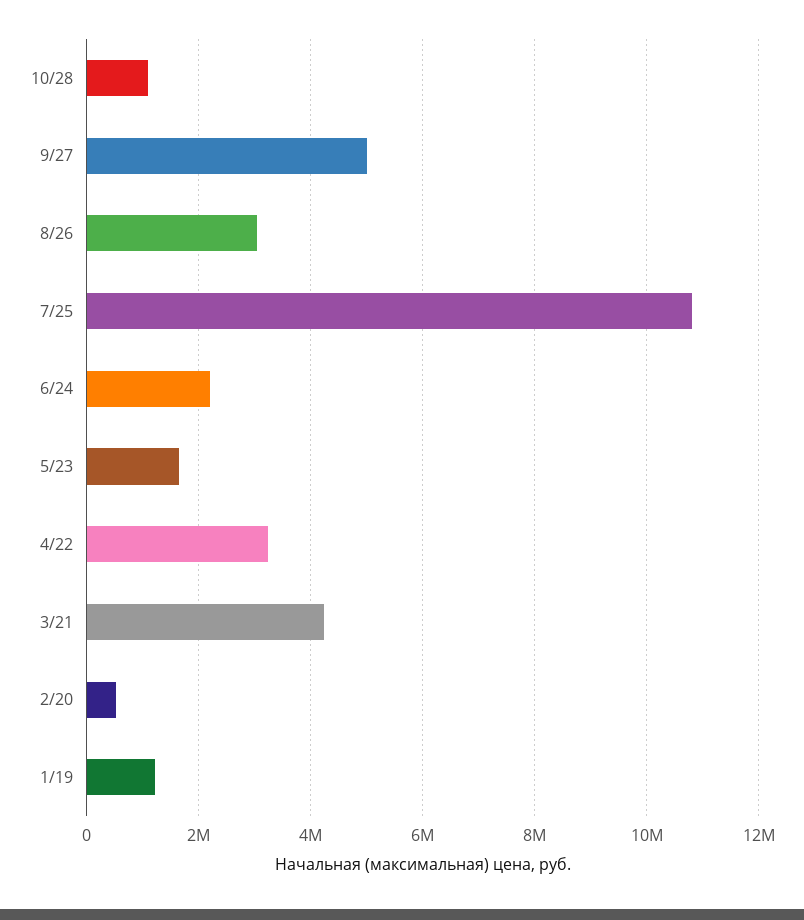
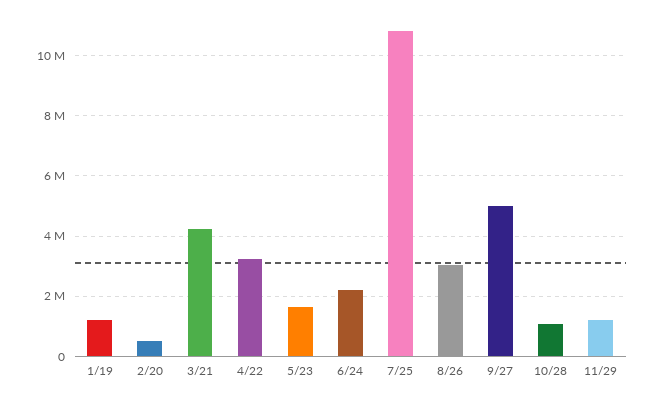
11/29: none -> 1200000

